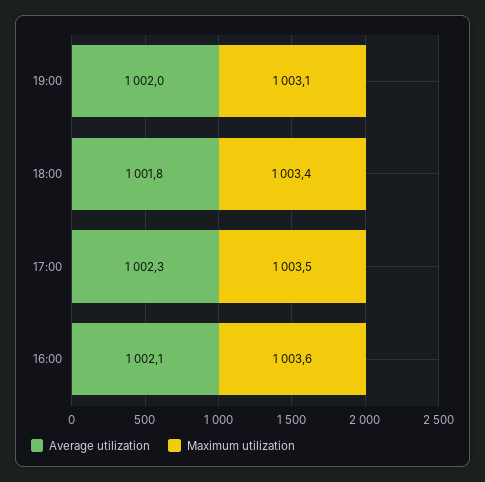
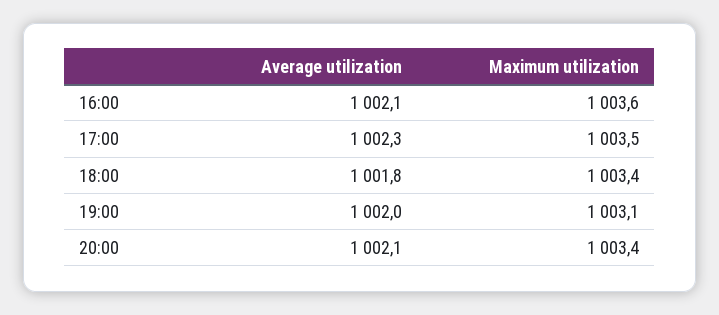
Average utilization, 20:00: none -> 1002.1
Maximum utilization, 20:00: none -> 1003.4

